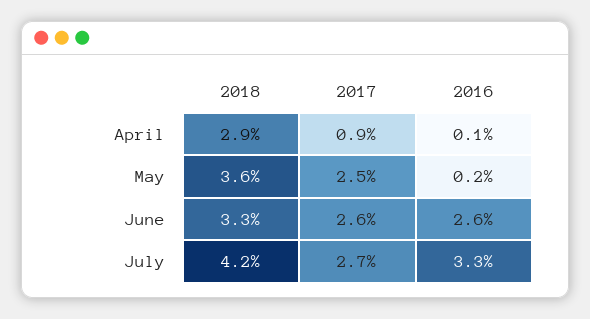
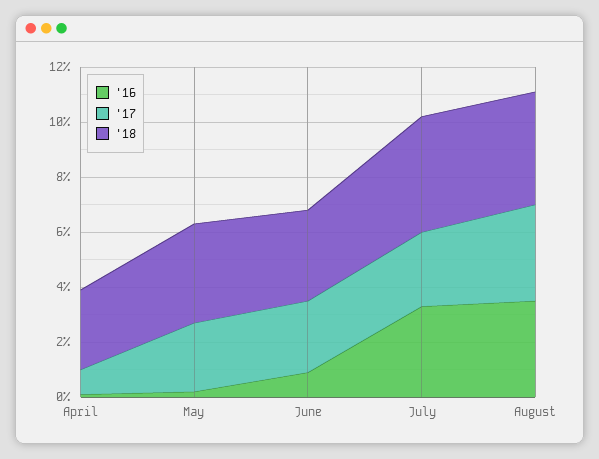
2016, June: 2.6 -> 1
2016, August: none -> 3.5
2017, August: none -> 3.5
2018, August: none -> 4

